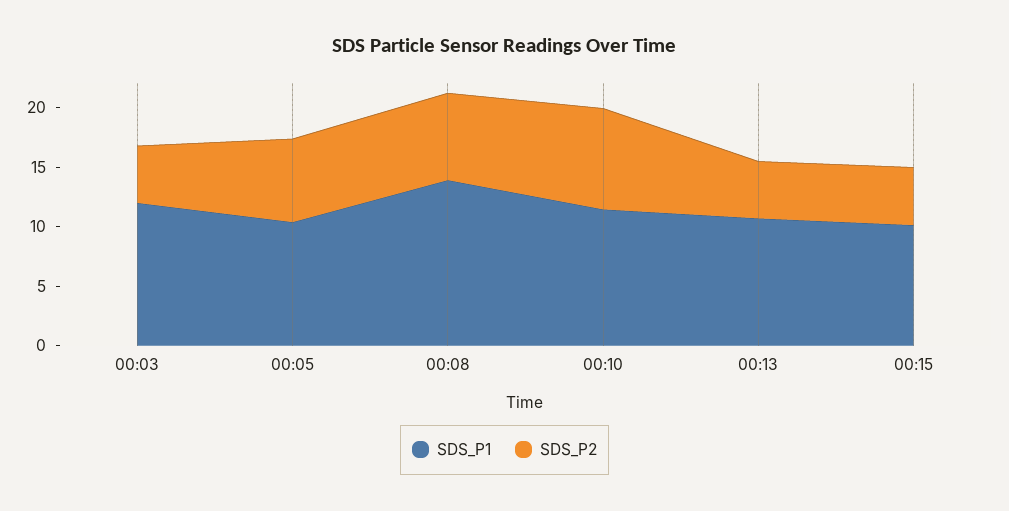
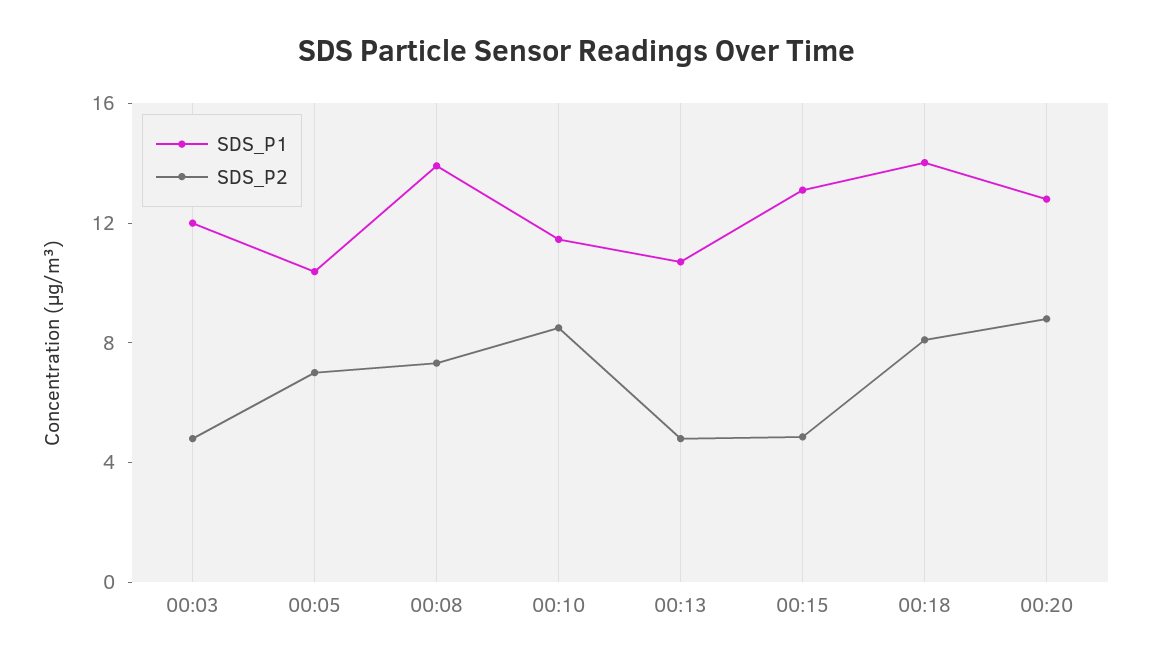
SDS_P1, 00:15: 10 -> 13
SDS_P1, 00:18: none -> 14
SDS_P2, 00:18: none -> 8
SDS_P1, 00:20: none -> 13
SDS_P2, 00:20: none -> 9

